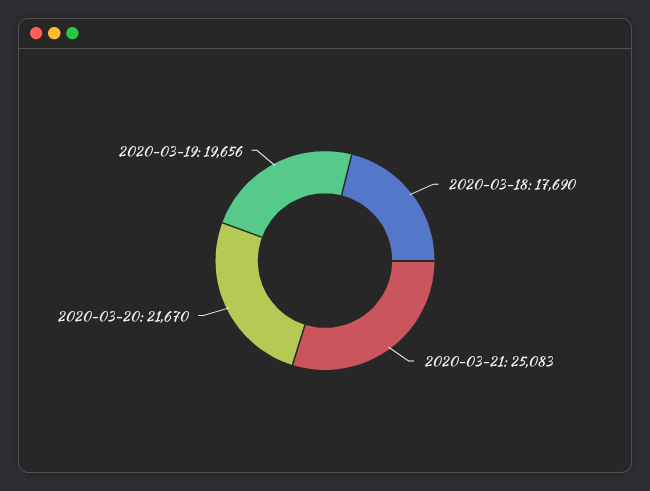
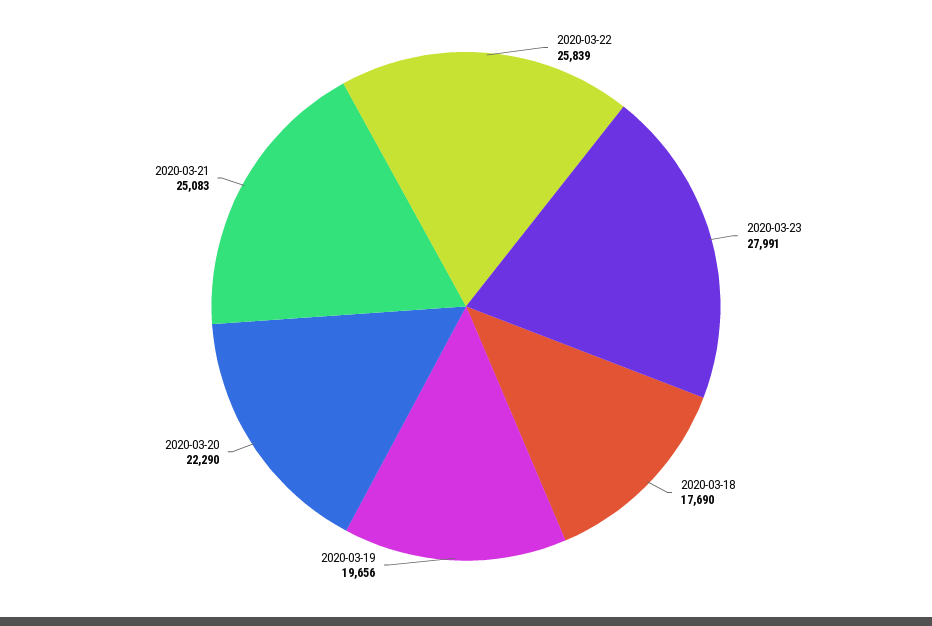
2020-03-20: 21670 -> 22290
2020-03-22: none -> 25839
2020-03-23: none -> 27991

